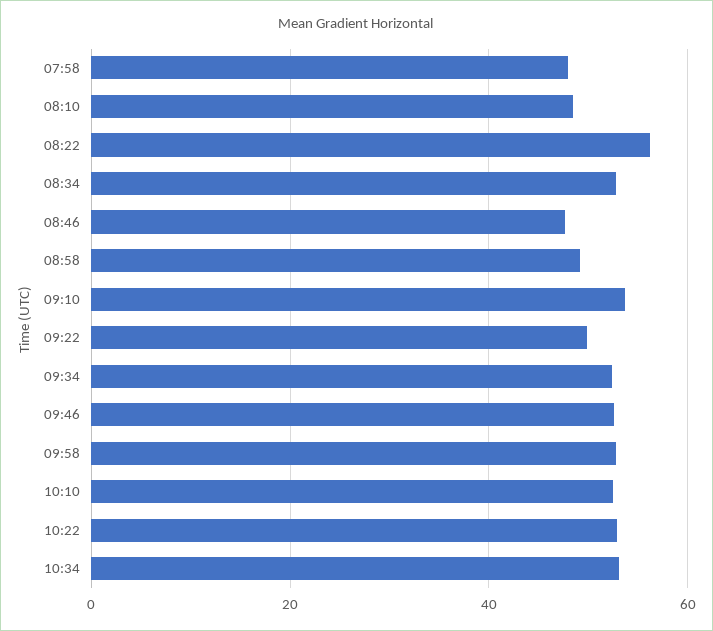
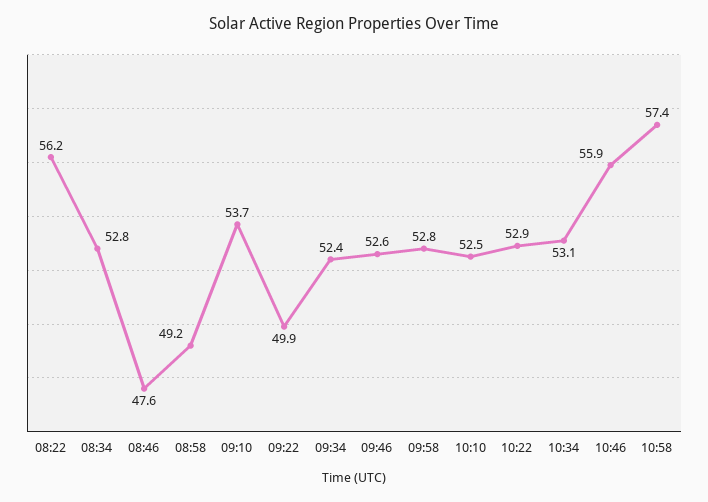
07:58: 48 -> none
08:10: 48 -> none
10:46: none -> 55.9
10:58: none -> 57.4

